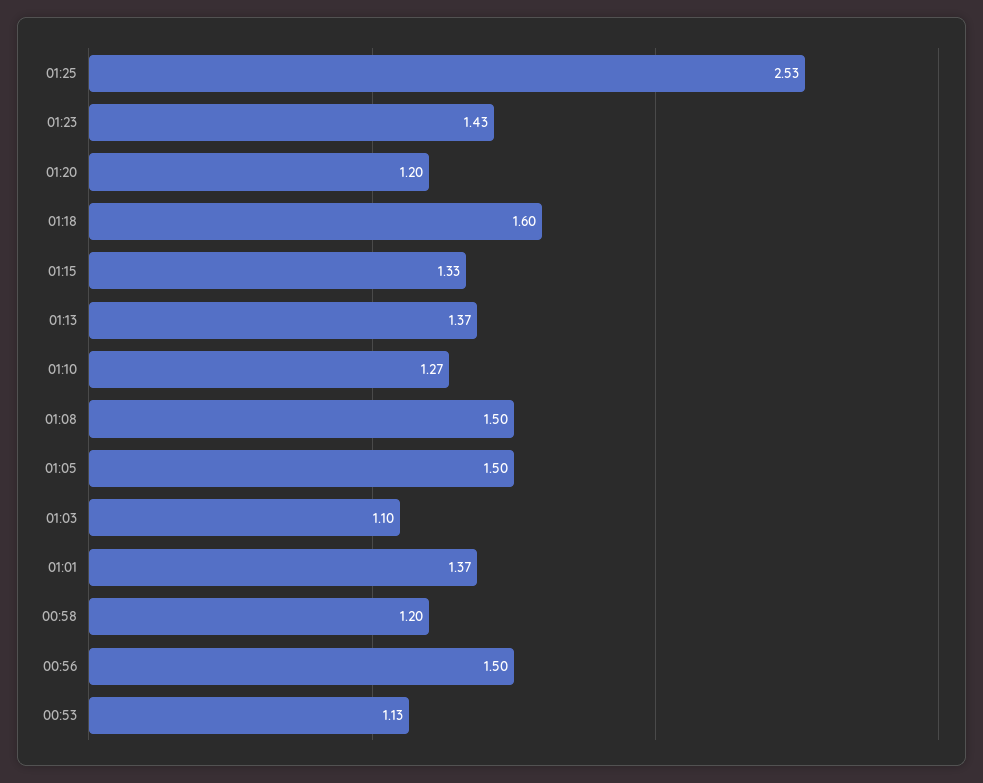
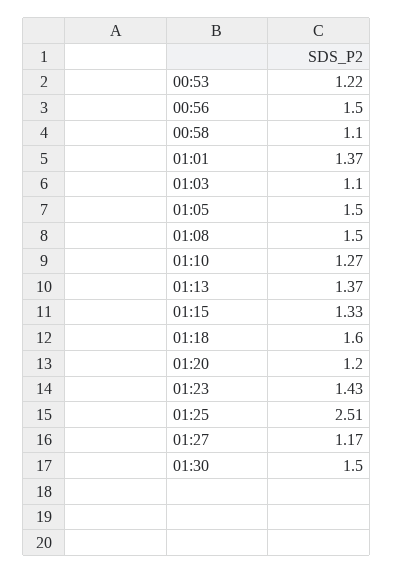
01:25: 2.53 -> 2.51
00:58: 1.2 -> 1.1
00:53: 1.13 -> 1.22
01:27: none -> 1.17
01:30: none -> 1.5

